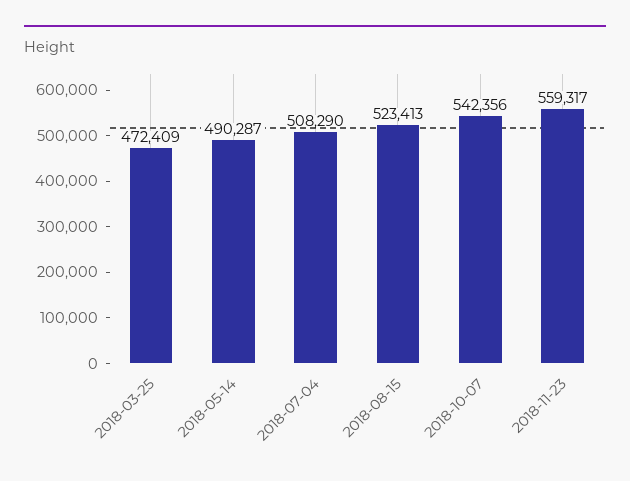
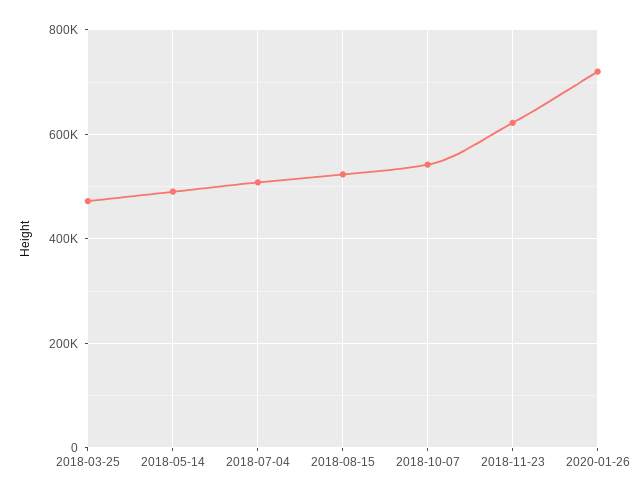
2018-11-23: 559317 -> 620000
2020-01-26: none -> 720000

